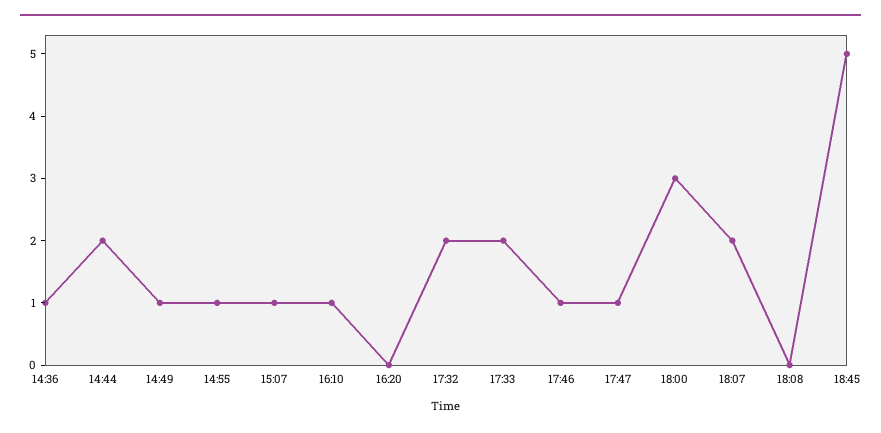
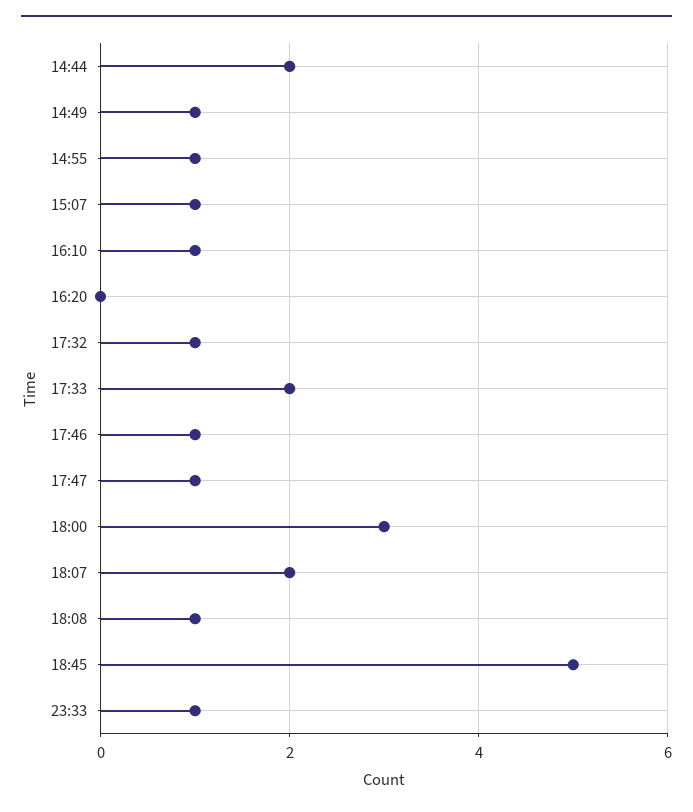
14:36: 1 -> none
17:32: 2 -> 1
18:08: 0 -> 1
23:33: none -> 1

